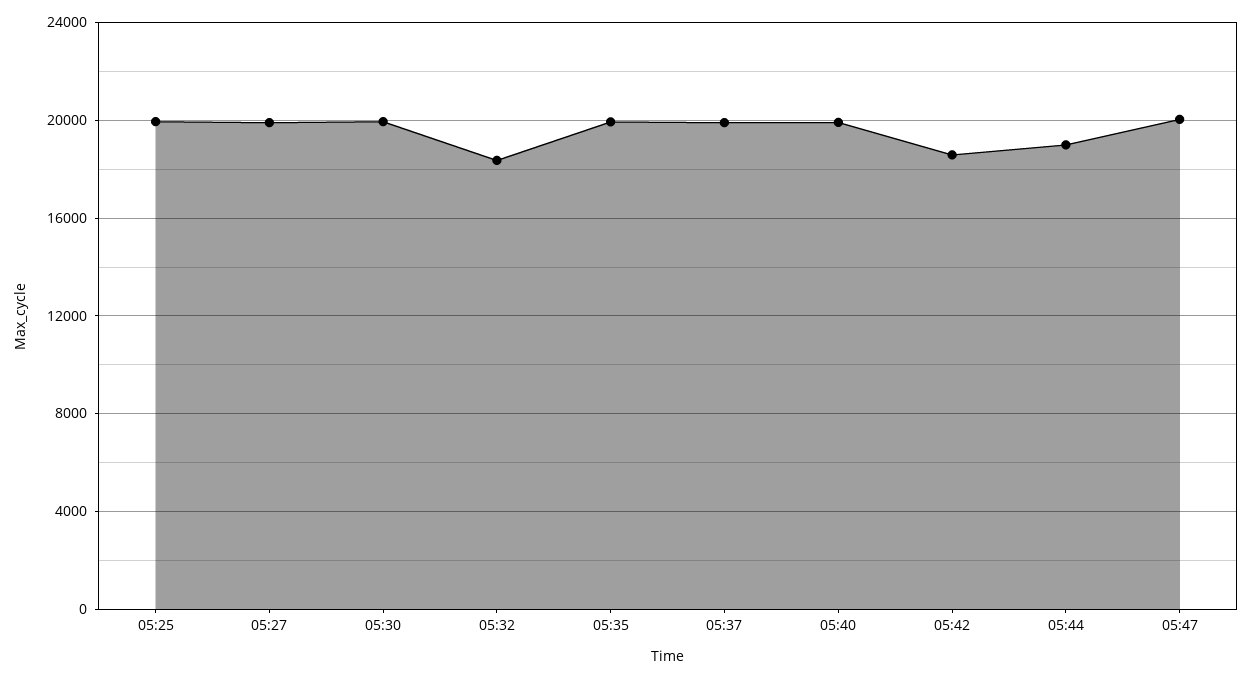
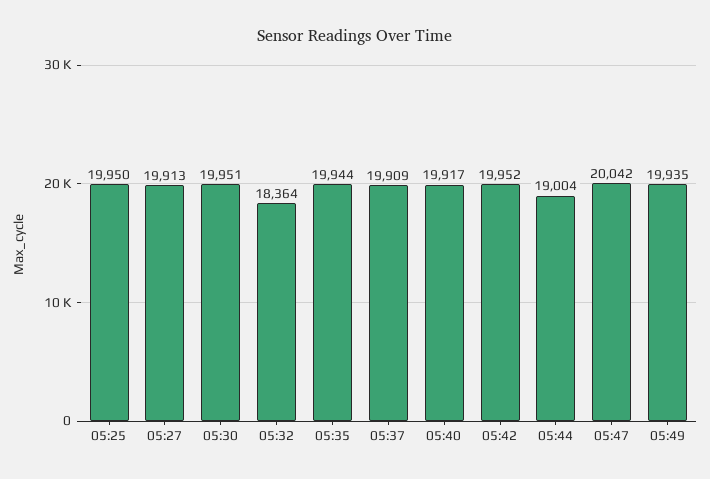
05:42: 18500 -> 19952
05:49: none -> 19935

